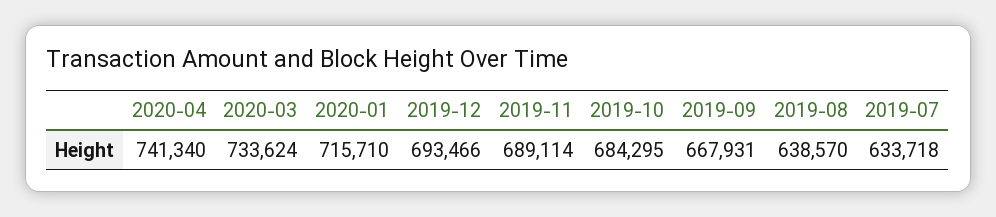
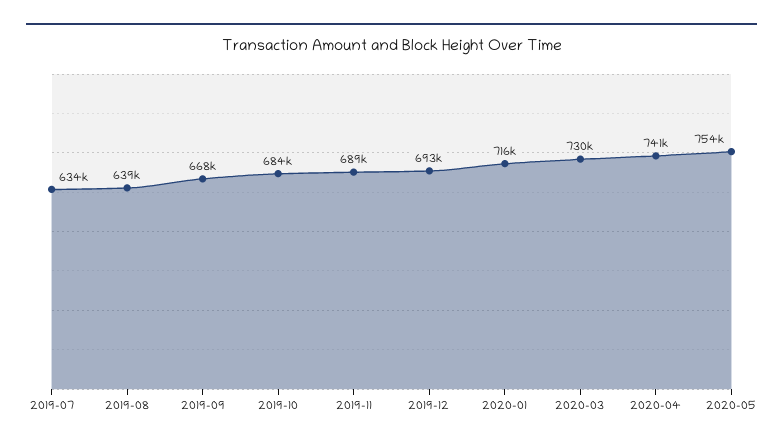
2020-03: 733624 -> 730000
2020-05: none -> 754000

